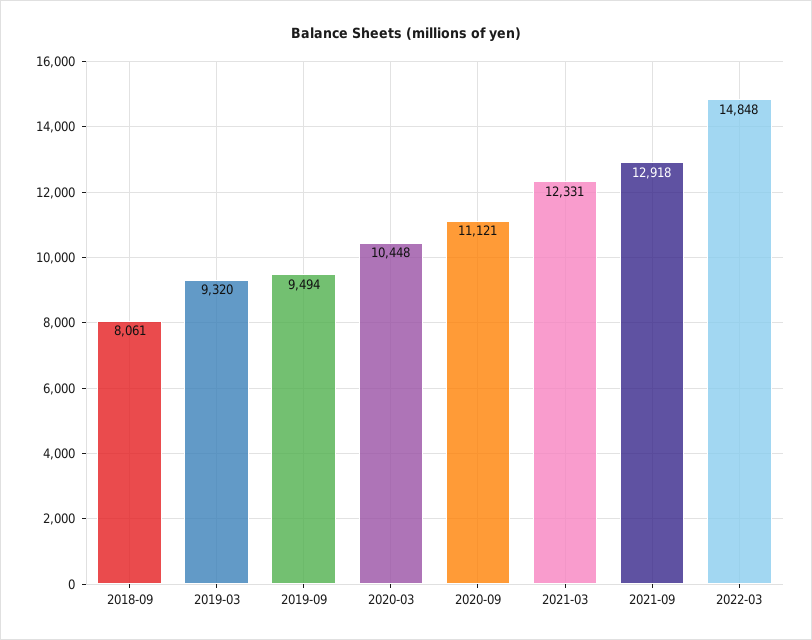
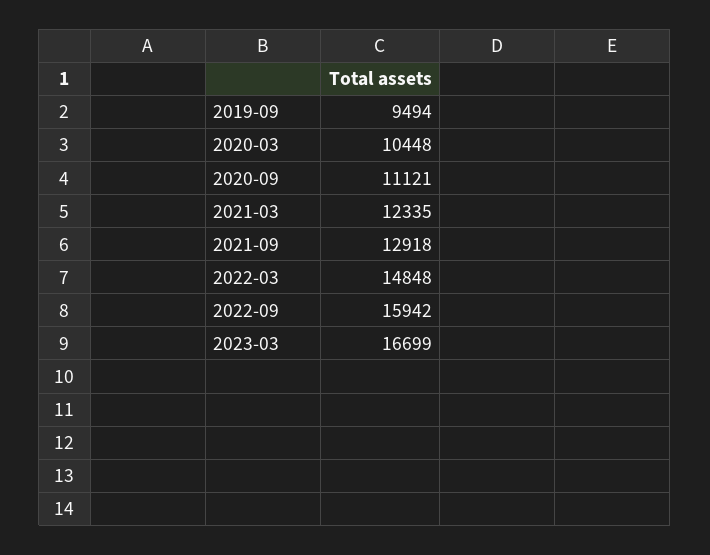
2018-09: 8061 -> none
2019-03: 9320 -> none
2021-03: 12331 -> 12335
2022-09: none -> 15942
2023-03: none -> 16699

